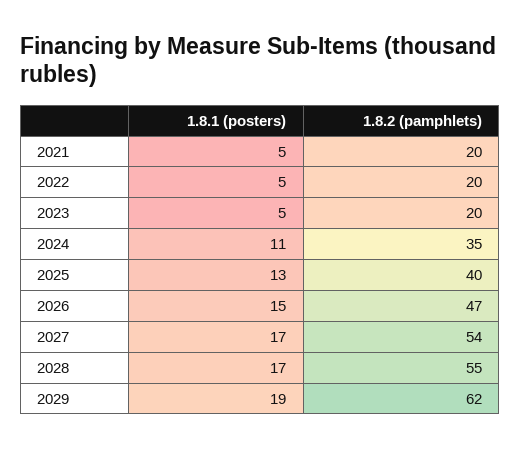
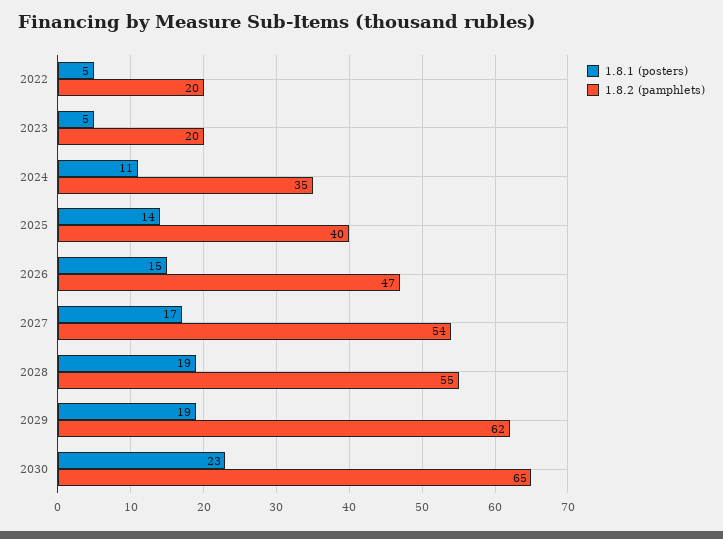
1.8.1 (posters), 2021: 5 -> none
1.8.2 (pamphlets), 2021: 20 -> none
1.8.1 (posters), 2025: 13 -> 14
1.8.1 (posters), 2028: 17 -> 19
1.8.1 (posters), 2030: none -> 23
1.8.2 (pamphlets), 2030: none -> 65

